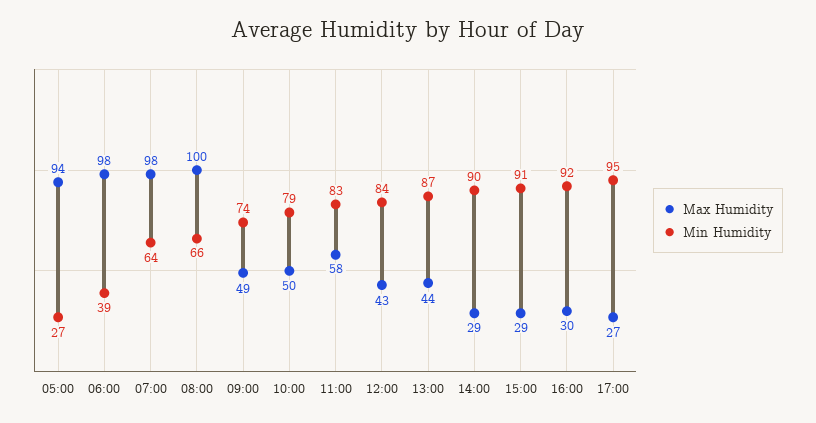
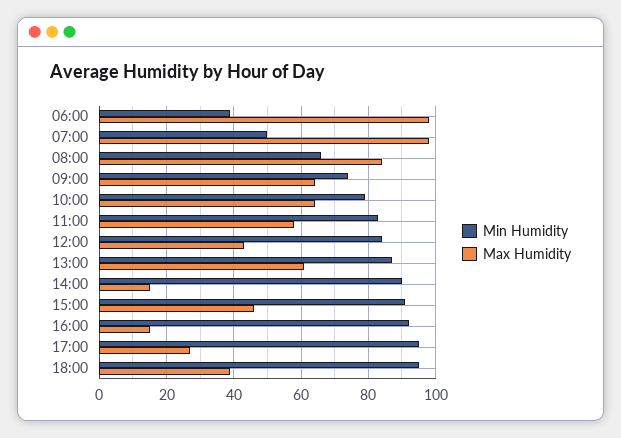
Max Humidity, 05:00: 94 -> none
Min Humidity, 05:00: 27 -> none
Min Humidity, 07:00: 64 -> 50
Max Humidity, 08:00: 100 -> 85
Max Humidity, 09:00: 49 -> 65
Max Humidity, 10:00: 50 -> 65
Max Humidity, 13:00: 44 -> 60
Max Humidity, 14:00: 29 -> 15
Max Humidity, 15:00: 29 -> 45
Max Humidity, 16:00: 30 -> 15
Min Humidity, 18:00: none -> 95
Max Humidity, 18:00: none -> 40

